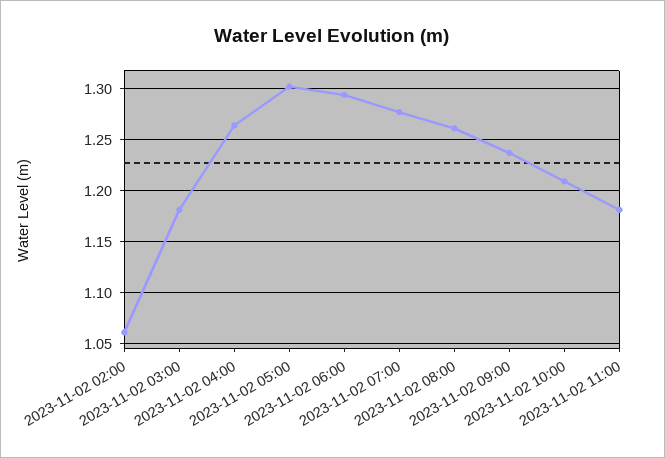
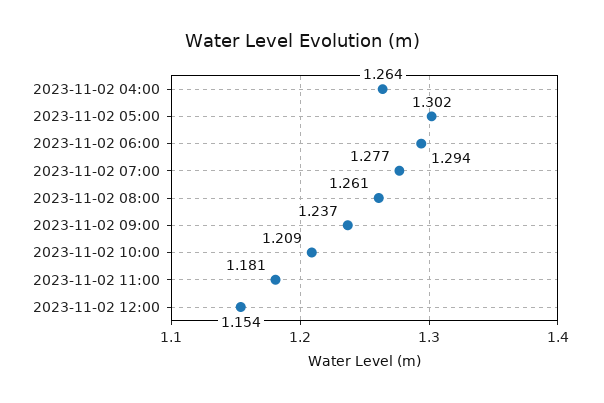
2023-11-02 02:00: 1.06 -> none
2023-11-02 03:00: 1.18 -> none
2023-11-02 12:00: none -> 1.154

